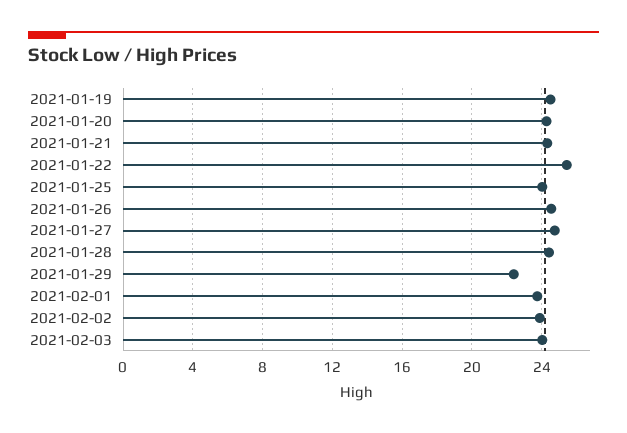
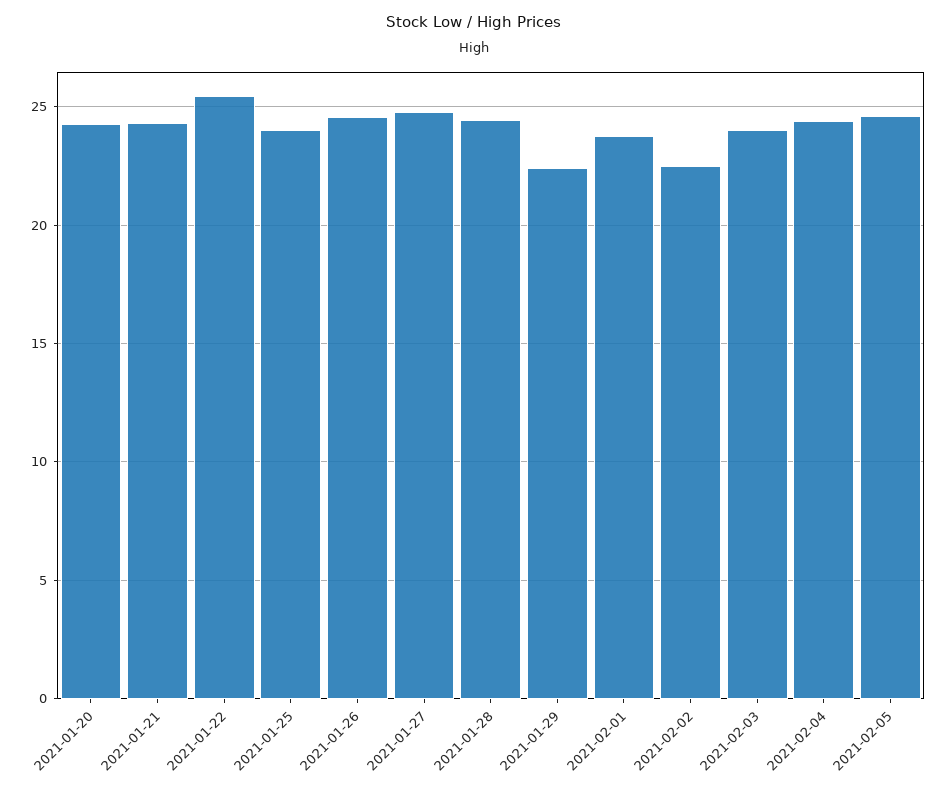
2021-01-19: 24.5 -> none
2021-02-02: 24 -> 22.5
2021-02-04: none -> 24.5
2021-02-05: none -> 24.5

